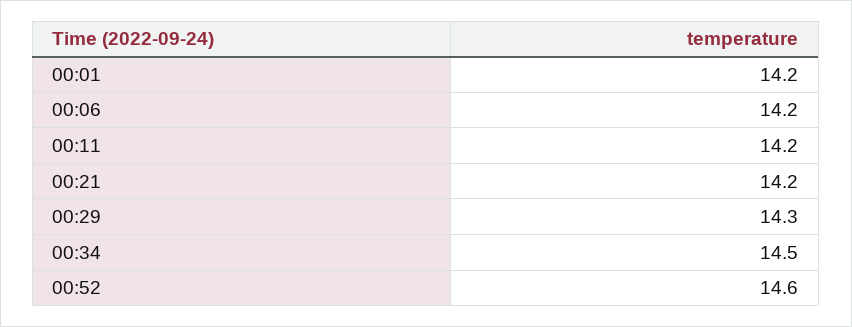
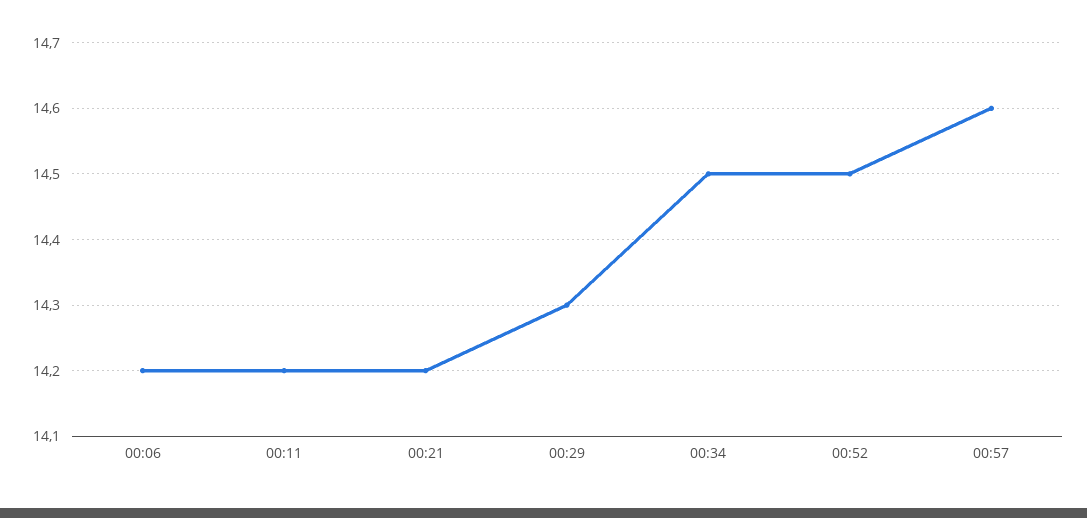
00:01: 14.2 -> none
00:52: 14.6 -> 14.5
00:57: none -> 14.6

